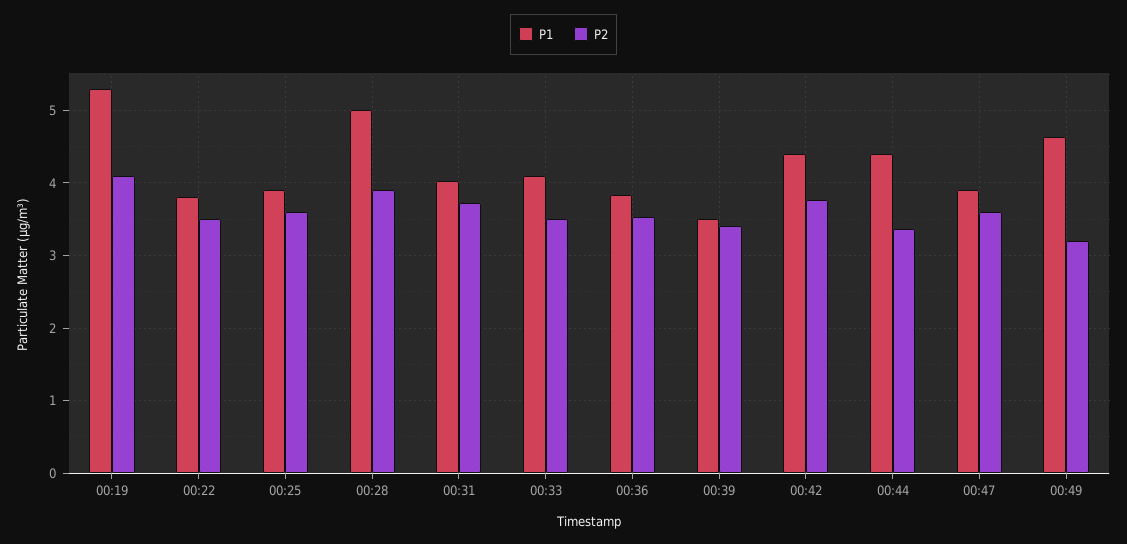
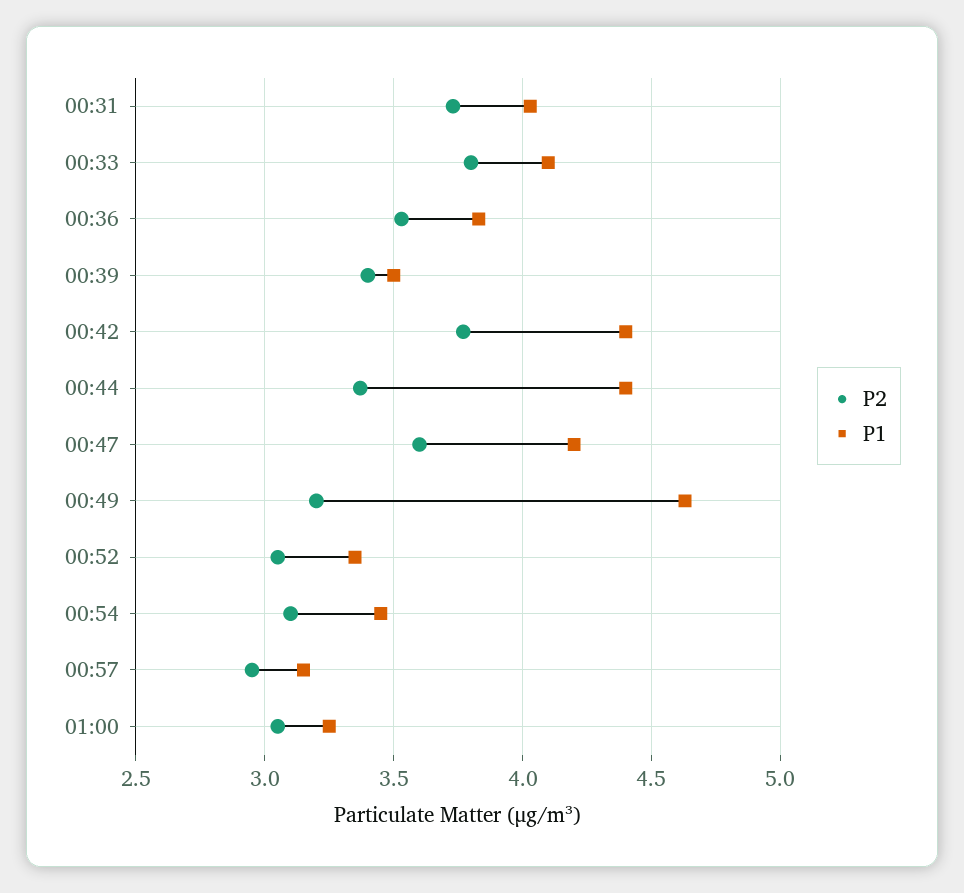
P1, 00:19: 5.3 -> none
P2, 00:19: 4.1 -> none
P1, 00:22: 3.8 -> none
P2, 00:22: 3.5 -> none
P1, 00:25: 3.9 -> none
P2, 00:25: 3.6 -> none
P1, 00:28: 5 -> none
P2, 00:28: 3.9 -> none
P2, 00:33: 3.5 -> 3.8
P1, 00:47: 3.9 -> 4.2
P2, 00:52: none -> 3.05
P1, 00:52: none -> 3.35
P2, 00:54: none -> 3.1
P1, 00:54: none -> 3.45
P2, 00:57: none -> 2.95
P1, 00:57: none -> 3.15
P2, 01:00: none -> 3.05
P1, 01:00: none -> 3.25

